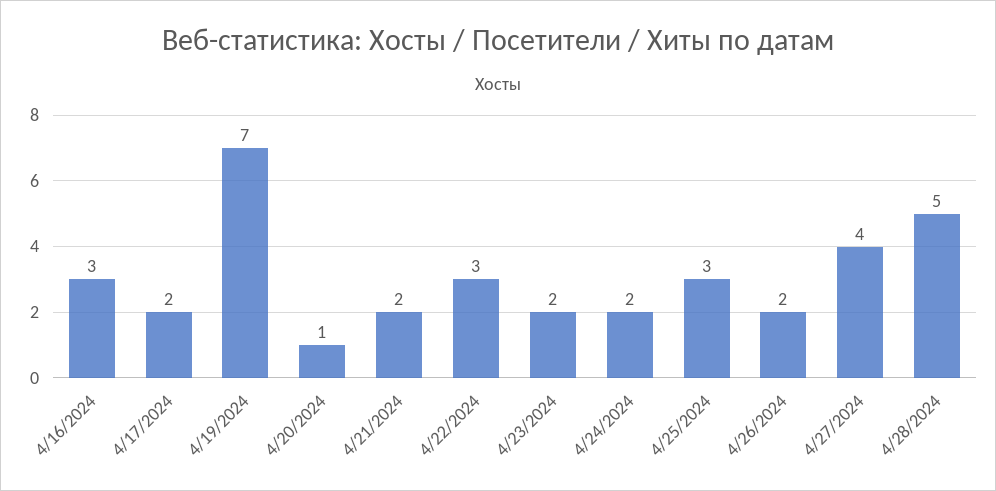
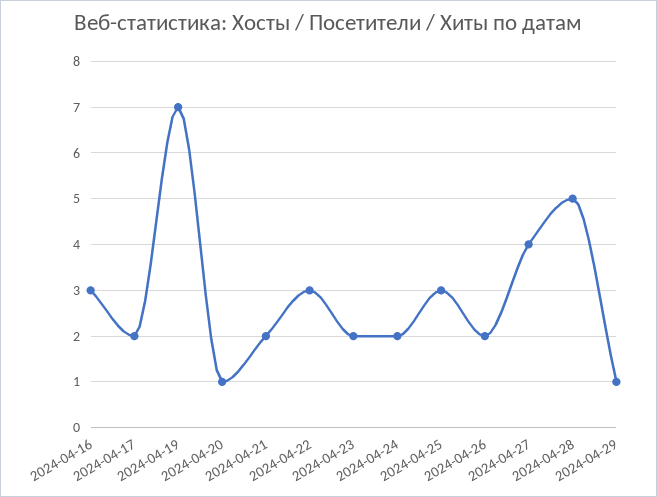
2024-04-29: none -> 1

